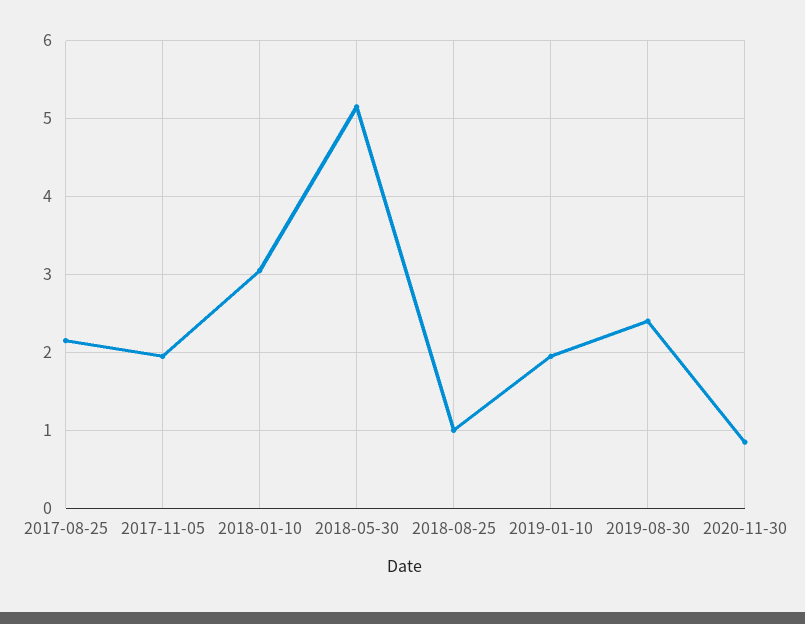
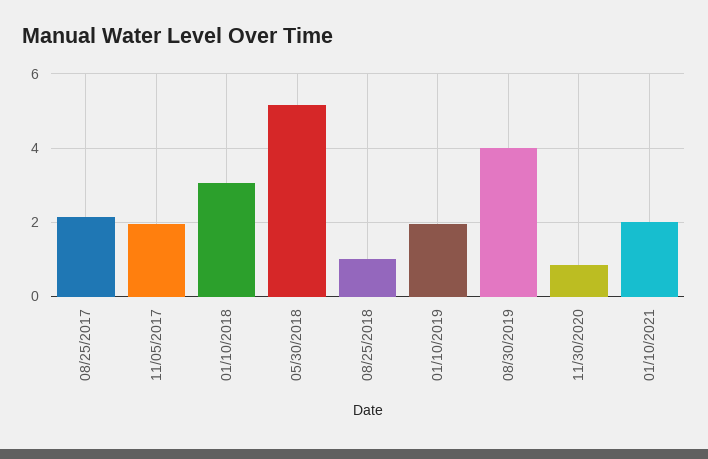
2019-08-30: 2.4 -> 4
01/10/2021: none -> 2

